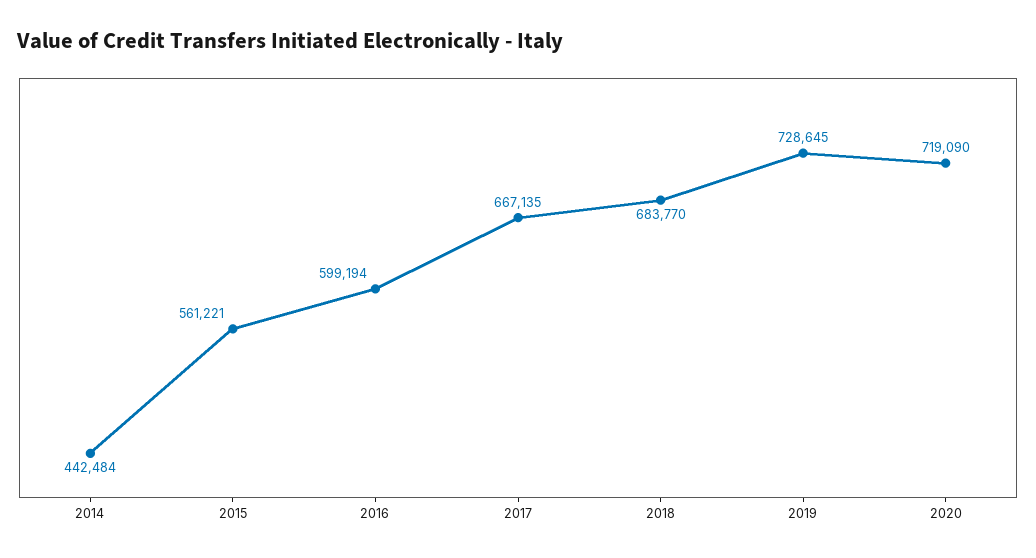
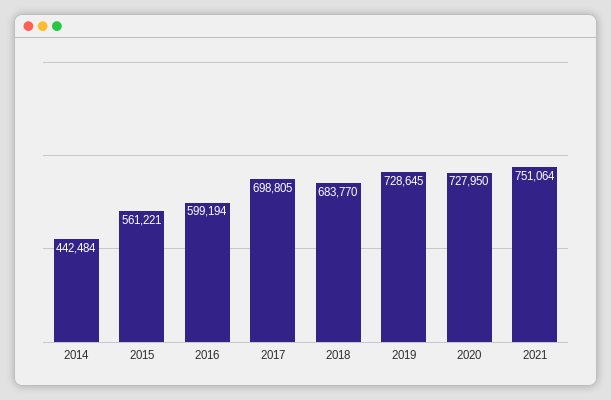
2017: 667135 -> 698805
2020: 719090 -> 727950
2021: none -> 751064

